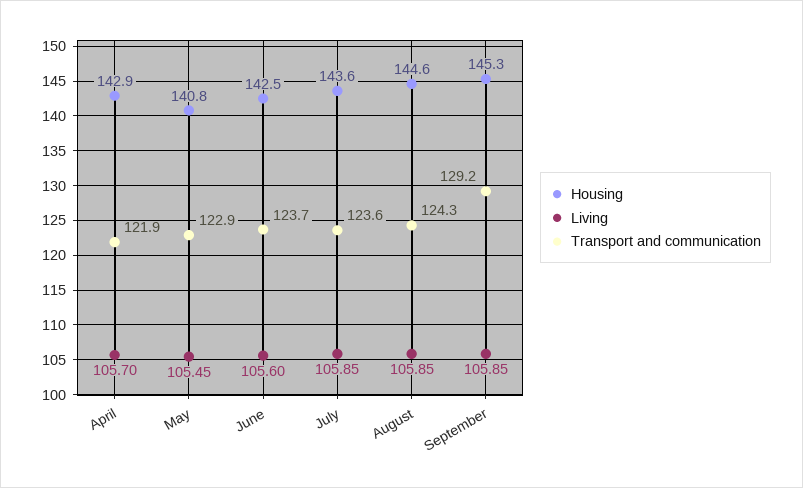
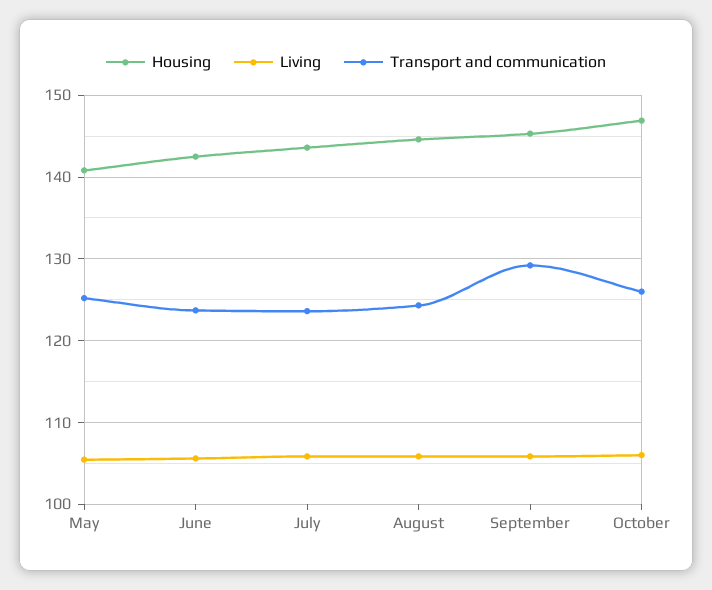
Housing, April: 142.9 -> none
Living, April: 105.7 -> none
Transport and communication, April: 121.9 -> none
Transport and communication, May: 122.9 -> 125
Housing, October: none -> 147
Living, October: none -> 106
Transport and communication, October: none -> 126

